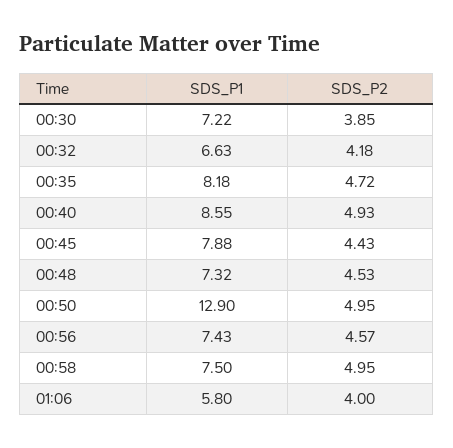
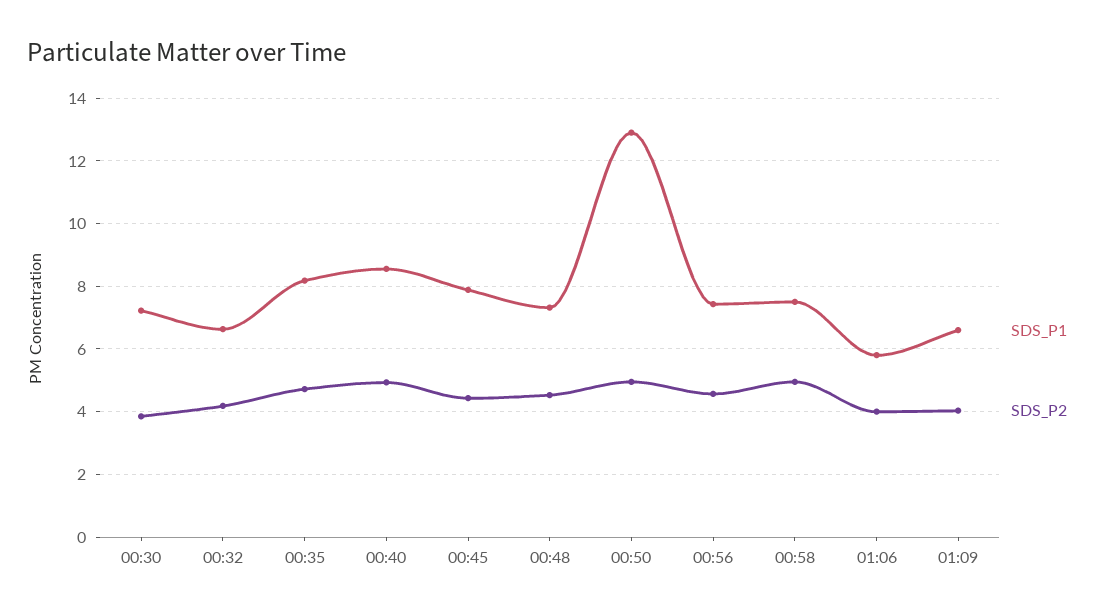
SDS_P1, 01:09: none -> 6.6
SDS_P2, 01:09: none -> 4

